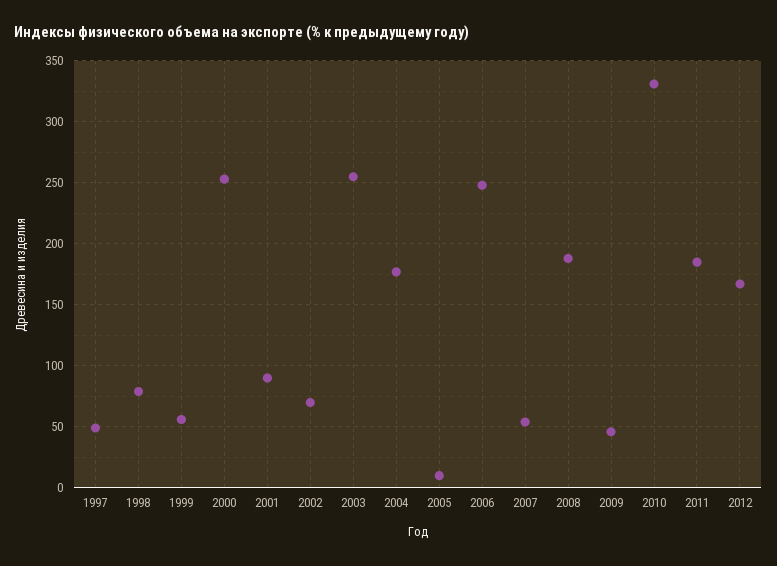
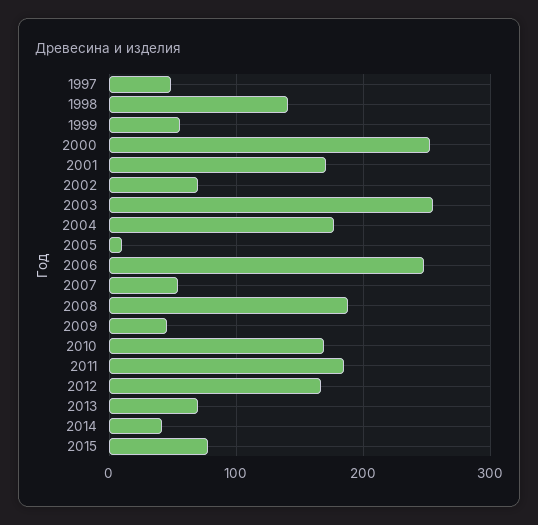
1998: 80 -> 140
2001: 90 -> 170
2010: 330 -> 170
2013: none -> 70
2014: none -> 40
2015: none -> 80

